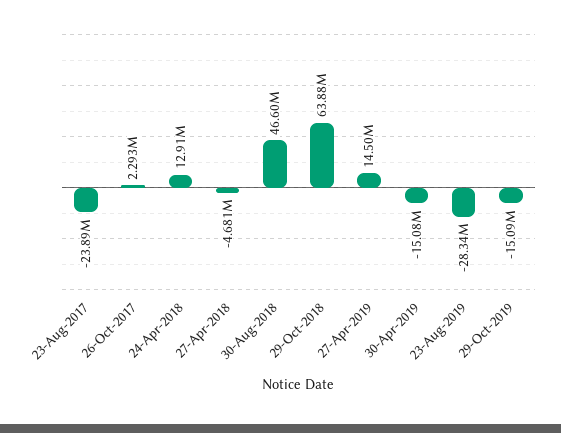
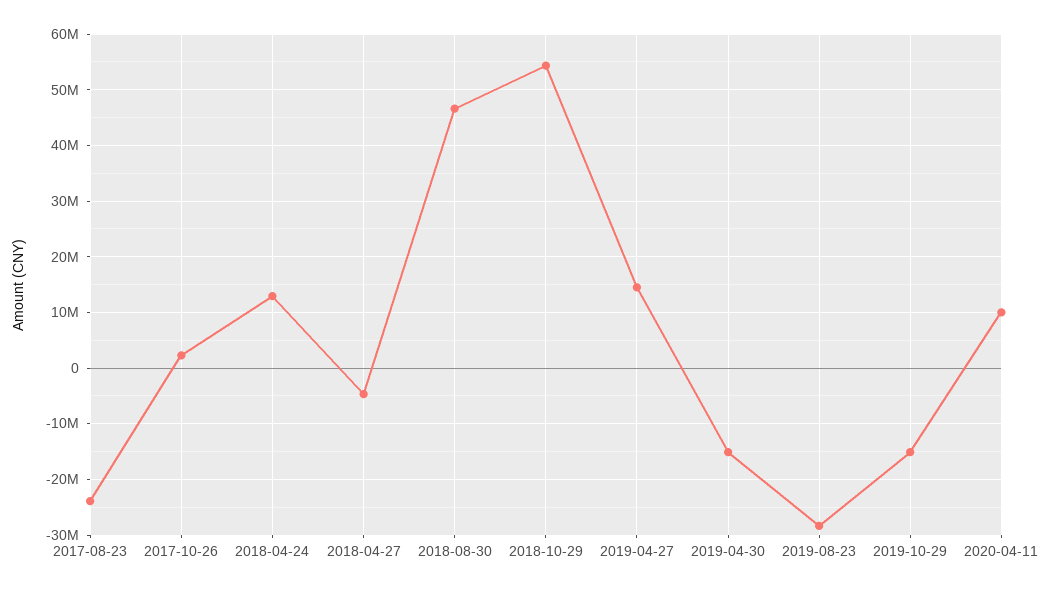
29-Oct-2018: 63880000 -> 54000000
2020-04-11: none -> 10000000

